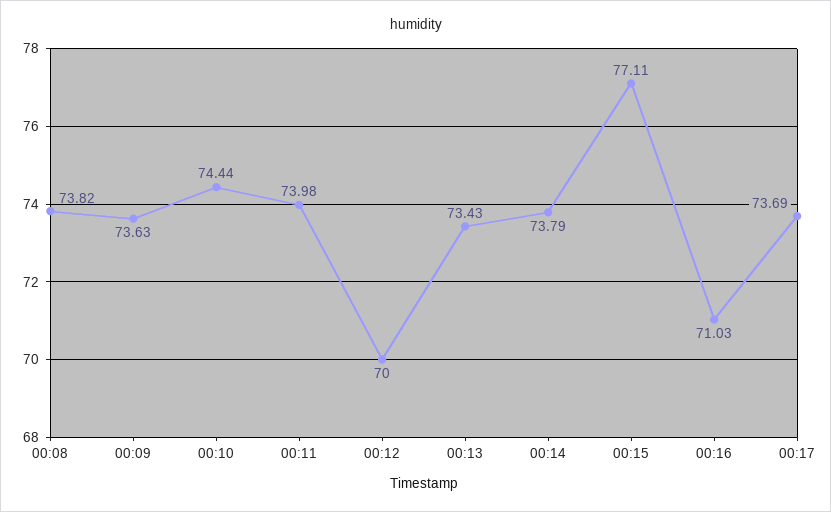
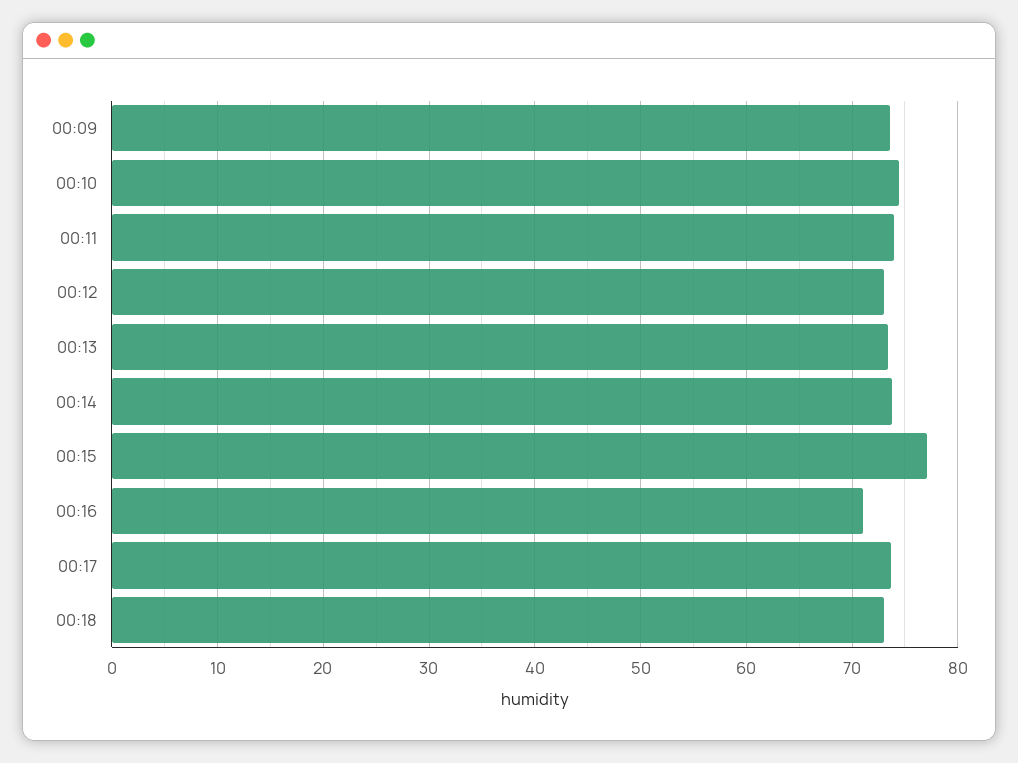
00:08: 73.82 -> none
00:12: 70 -> 73
00:18: none -> 73

